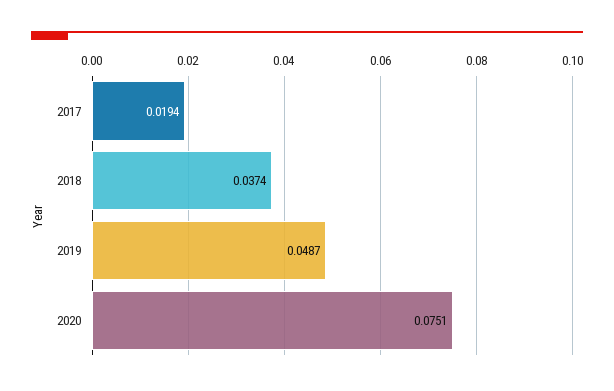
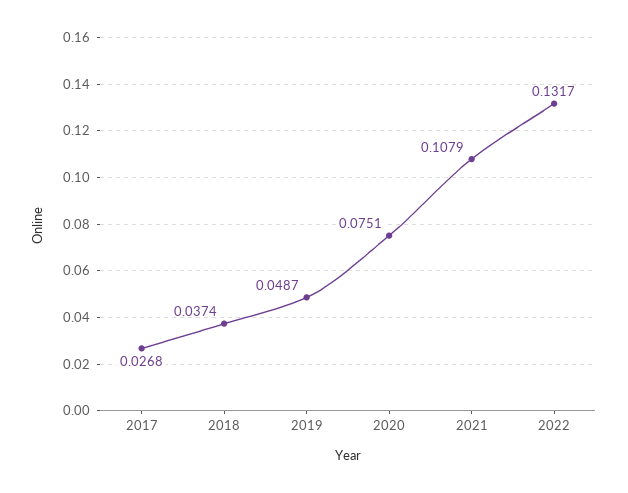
2017: 0.0194 -> 0.0268
2021: none -> 0.1079
2022: none -> 0.1317

